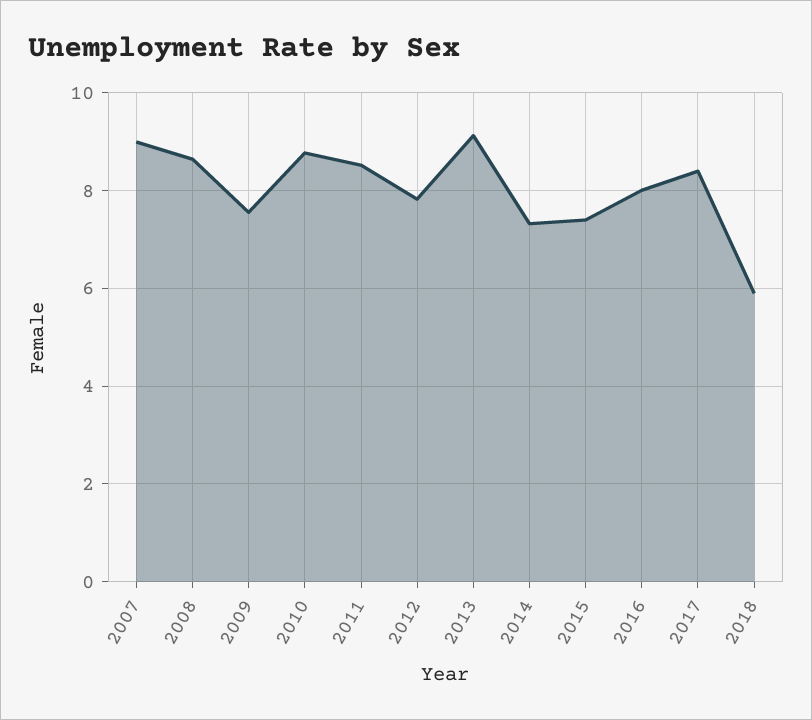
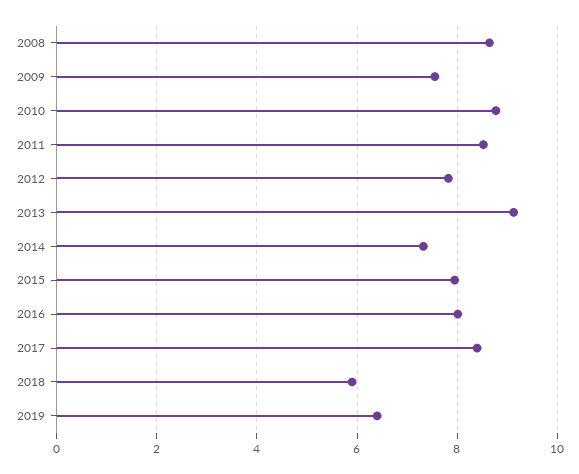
2007: 9 -> none
2015: 7.4 -> 8
2019: none -> 6.4

